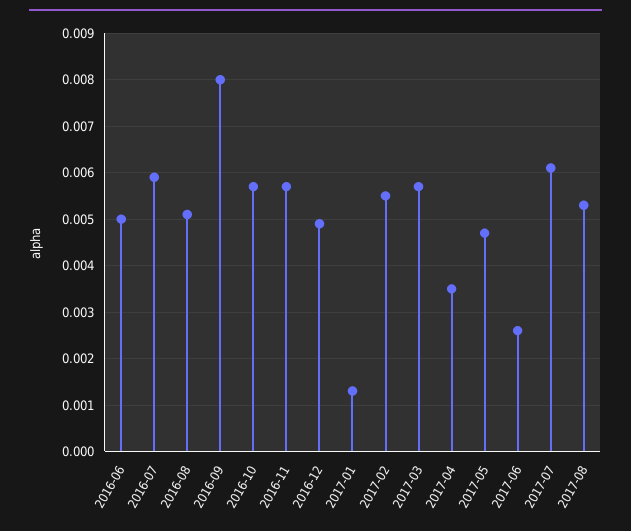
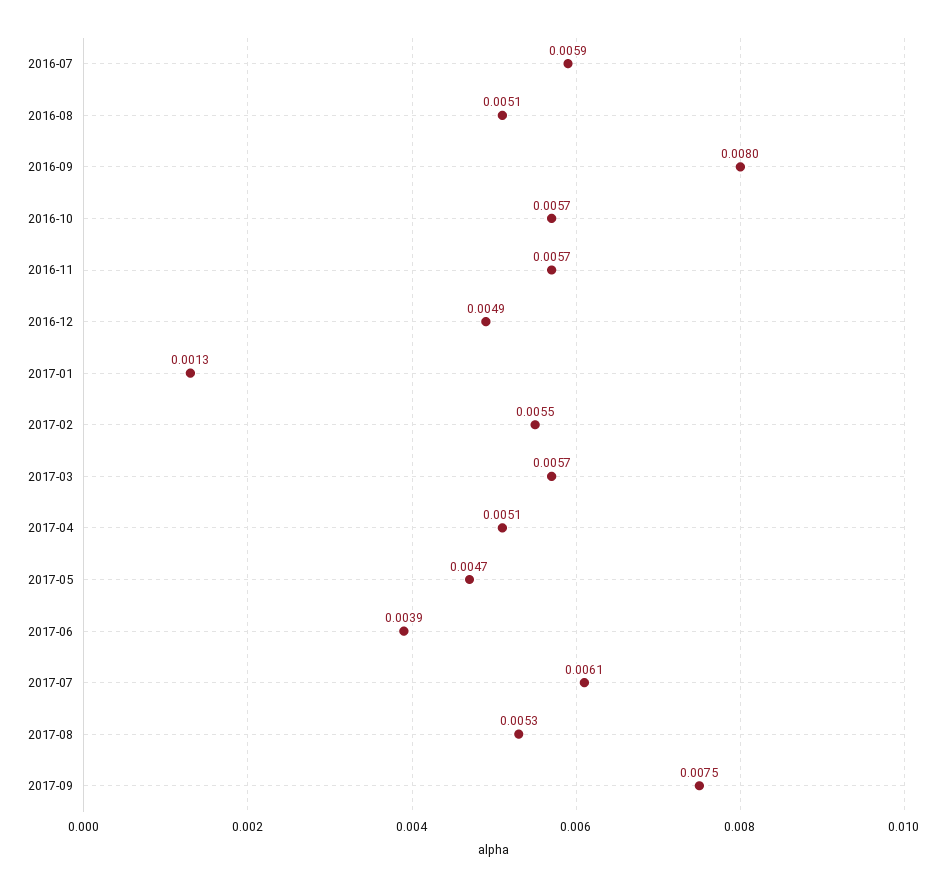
2016-06: 0.005 -> none
2017-04: 0.0035 -> 0.0051
2017-06: 0.0025 -> 0.0039
2017-09: none -> 0.0075

